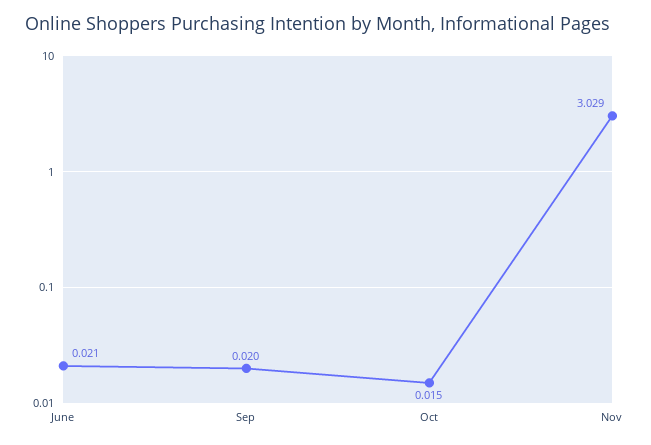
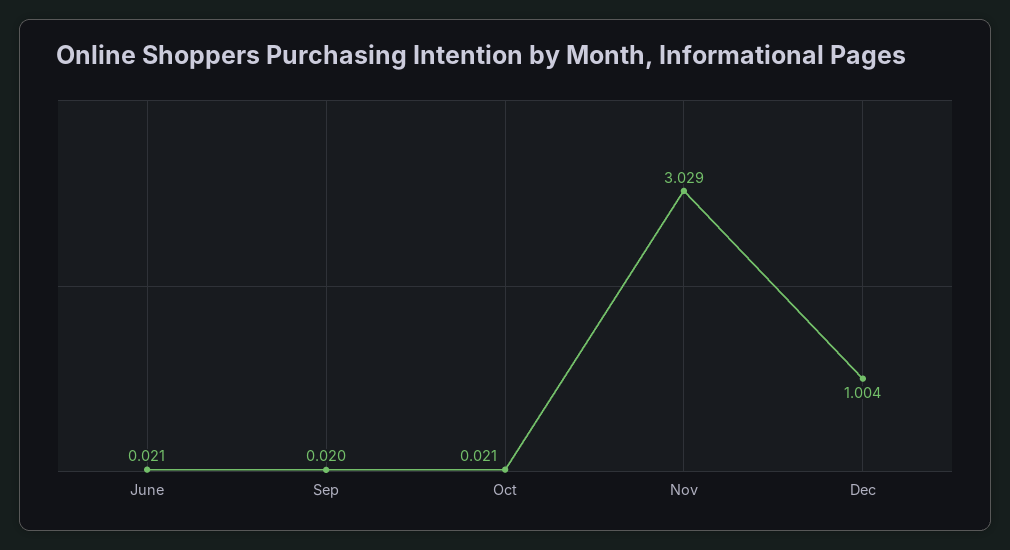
Oct: 0.015 -> 0.021
Dec: none -> 1.004

